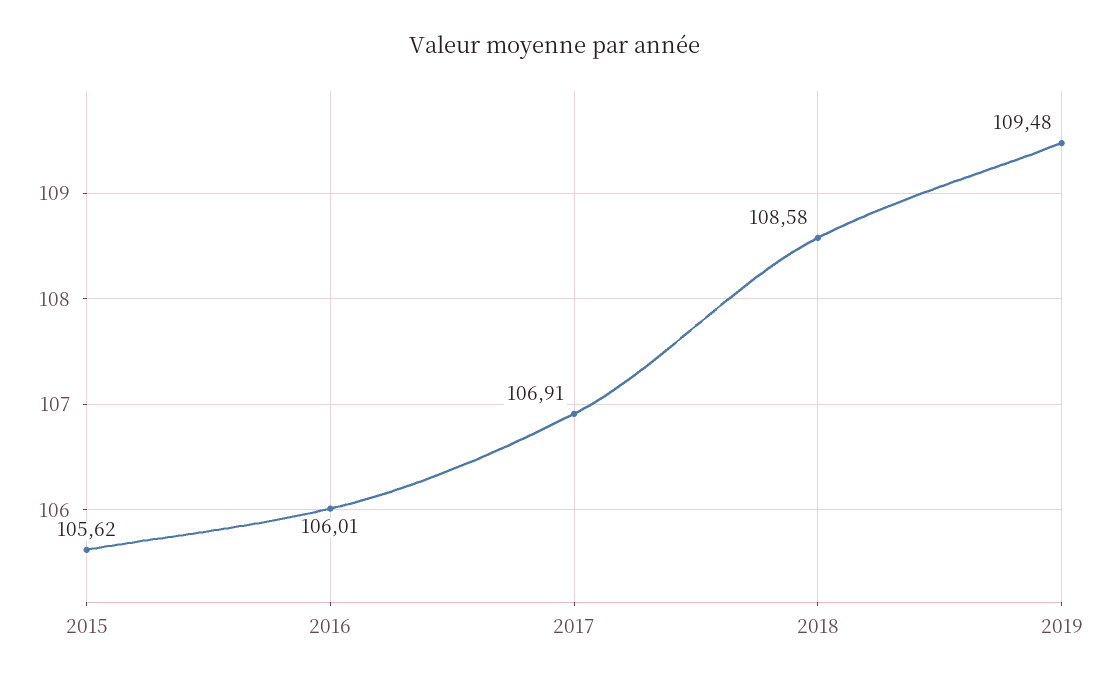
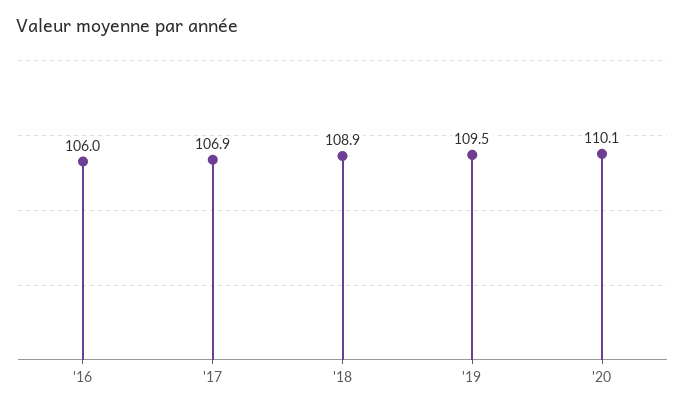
2015: 105.62 -> none
2018: 108.58 -> 108.9
'20: none -> 110.1

